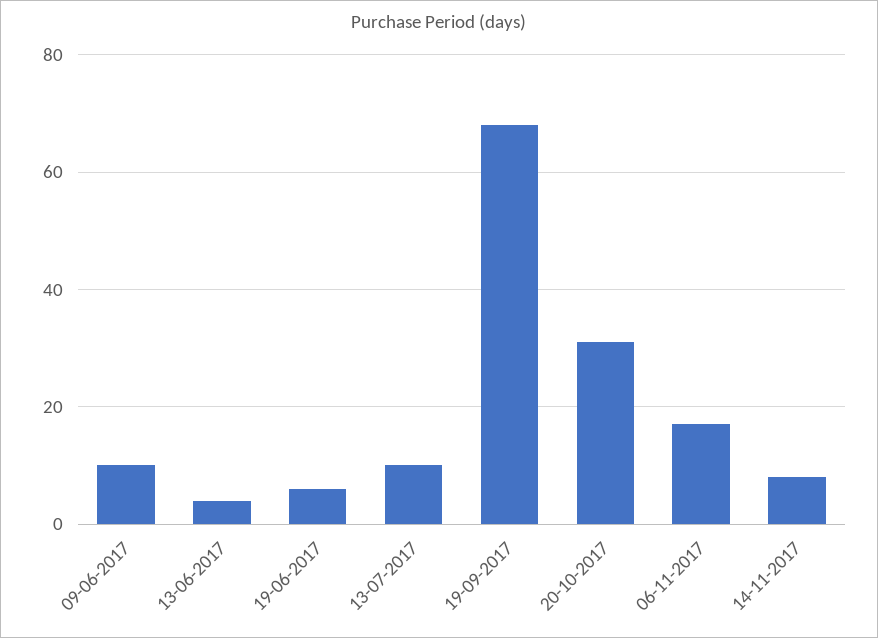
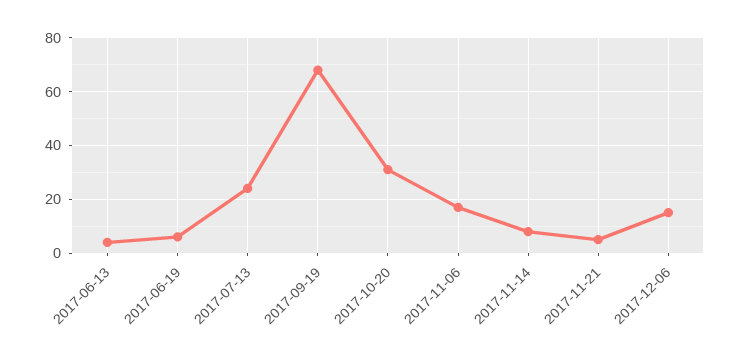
09-06-2017: 10 -> none
13-07-2017: 10 -> 25
2017-11-21: none -> 5
2017-12-06: none -> 15

